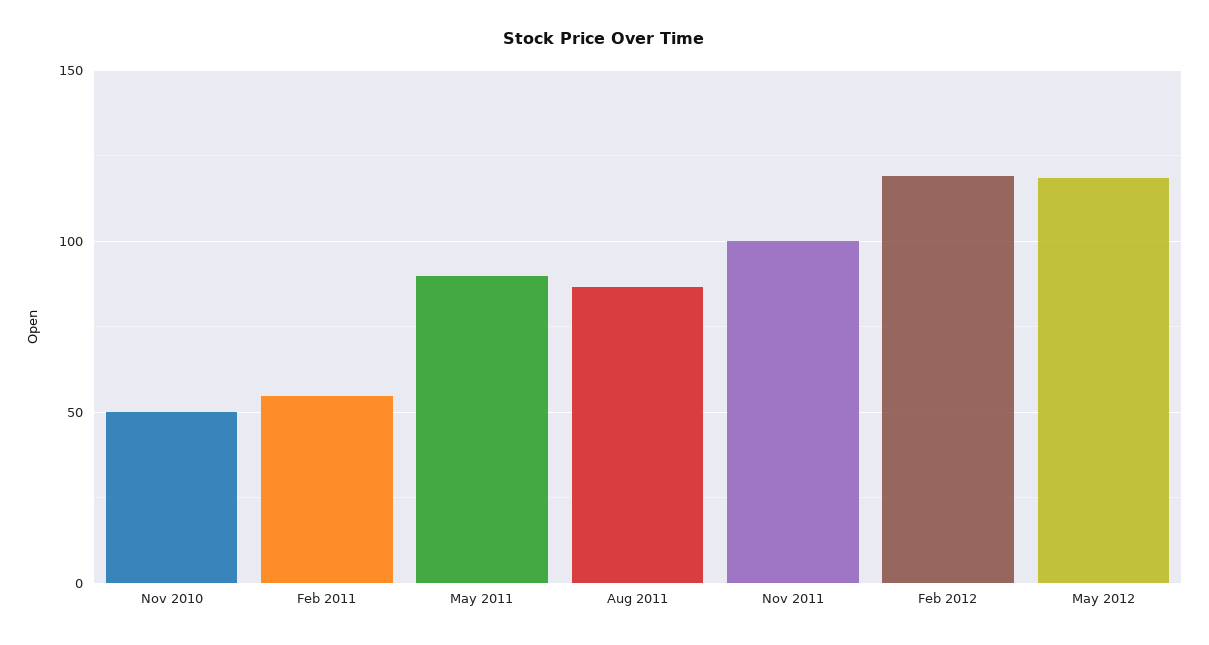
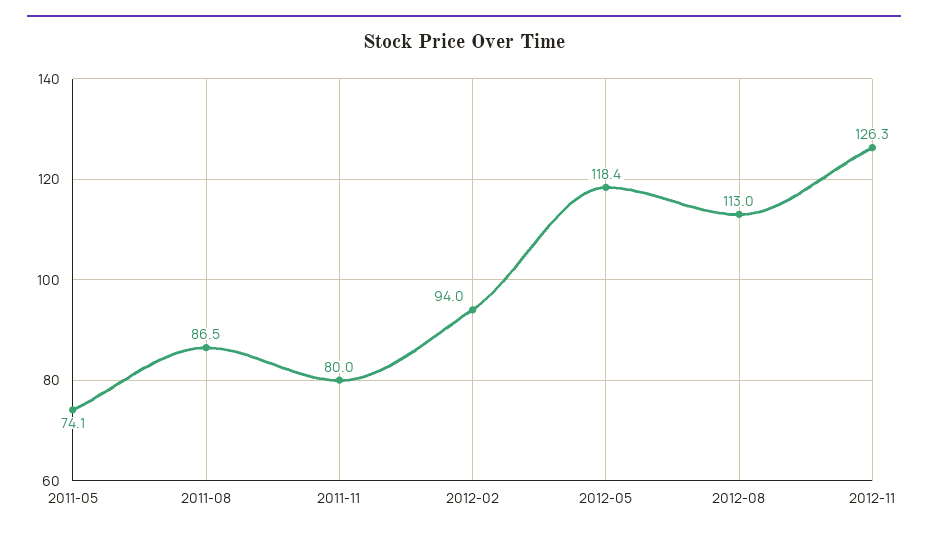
Nov 2010: 50 -> none
Feb 2011: 55 -> none
May 2011: 90 -> 74.1
Nov 2011: 100 -> 80
Feb 2012: 120 -> 94
2012-08: none -> 113
2012-11: none -> 126.3

